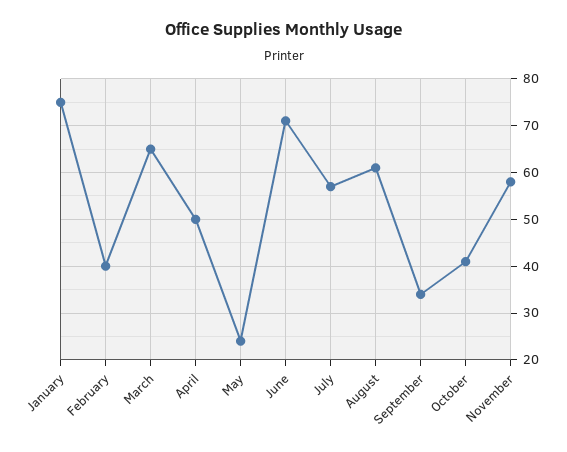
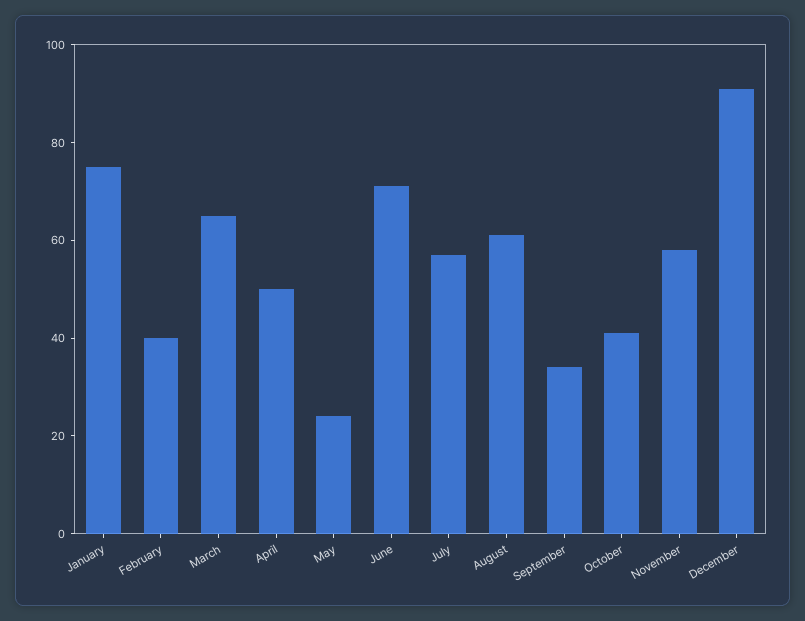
December: none -> 90

